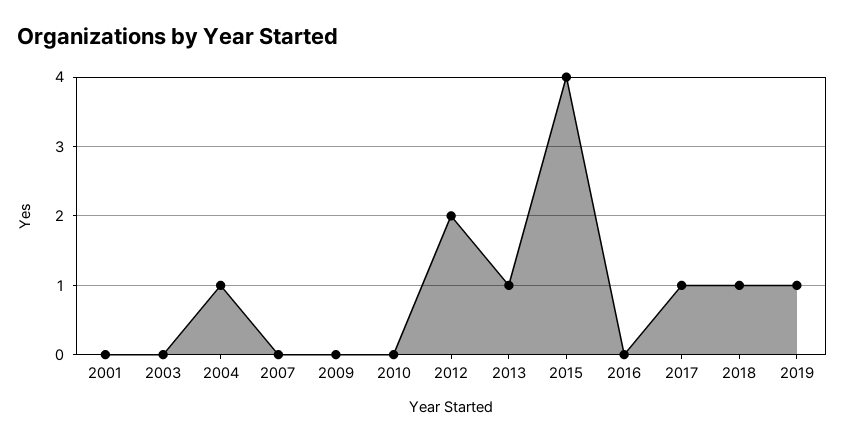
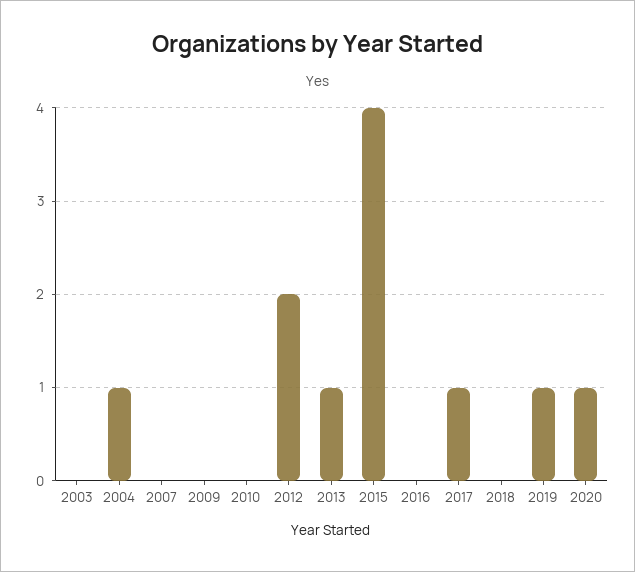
2001: 0 -> none
2018: 1 -> 0
2020: none -> 1

